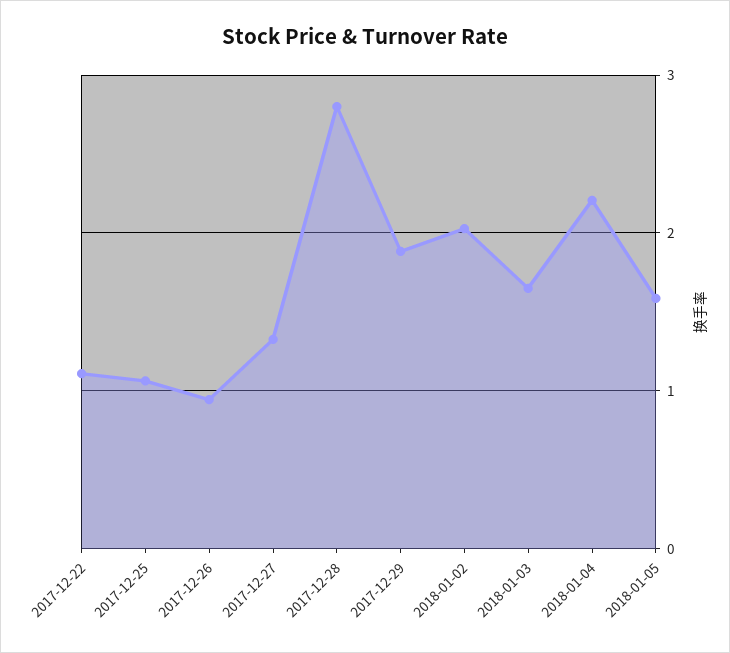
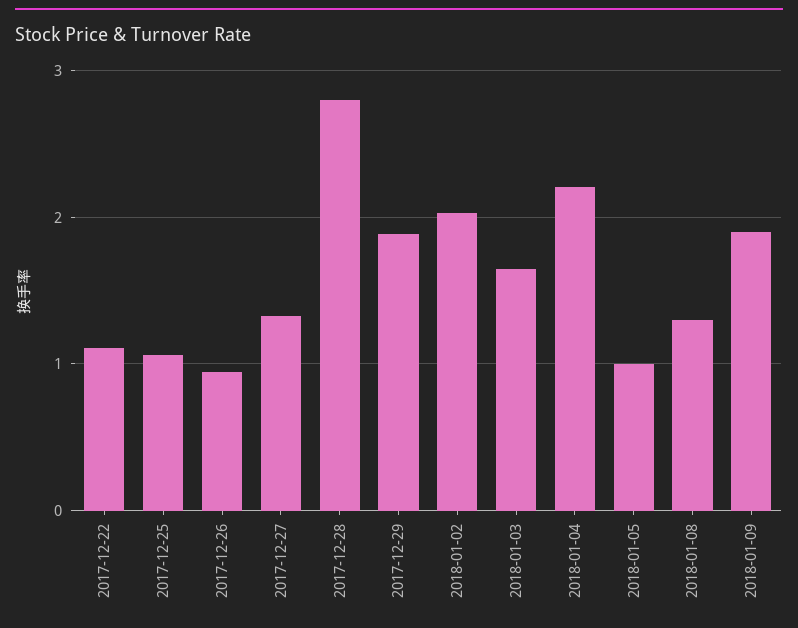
2018-01-05: 1.6 -> 1
2018-01-08: none -> 1.3
2018-01-09: none -> 1.9

